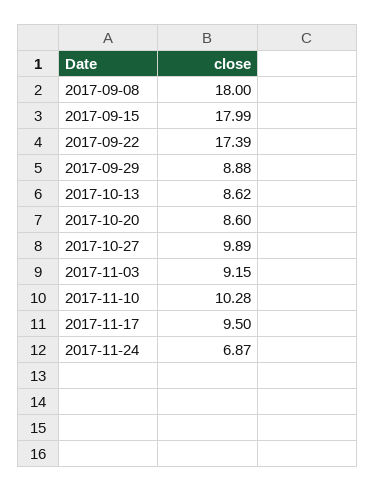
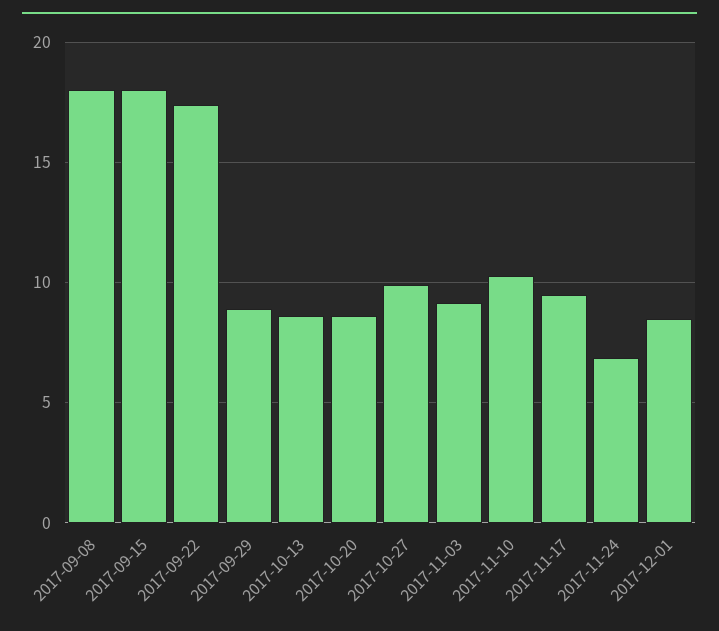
2017-12-01: none -> 8.5

